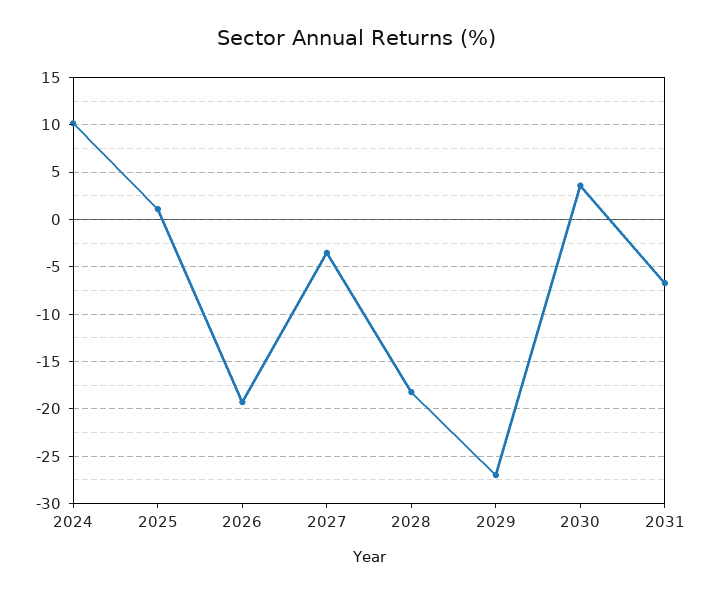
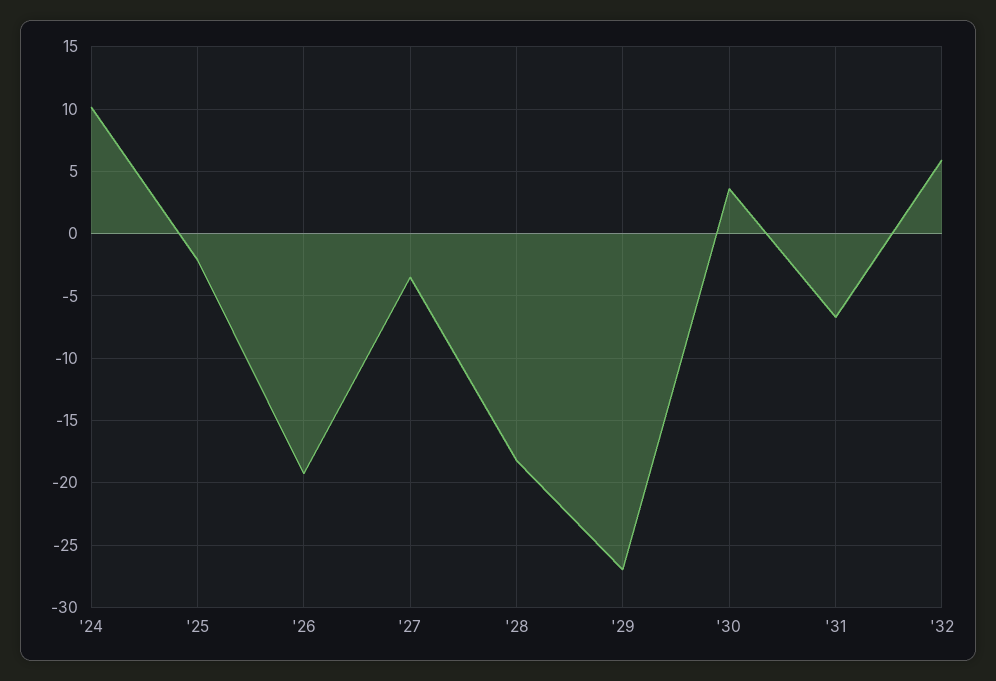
2025: 1 -> -2
'32: none -> 6

